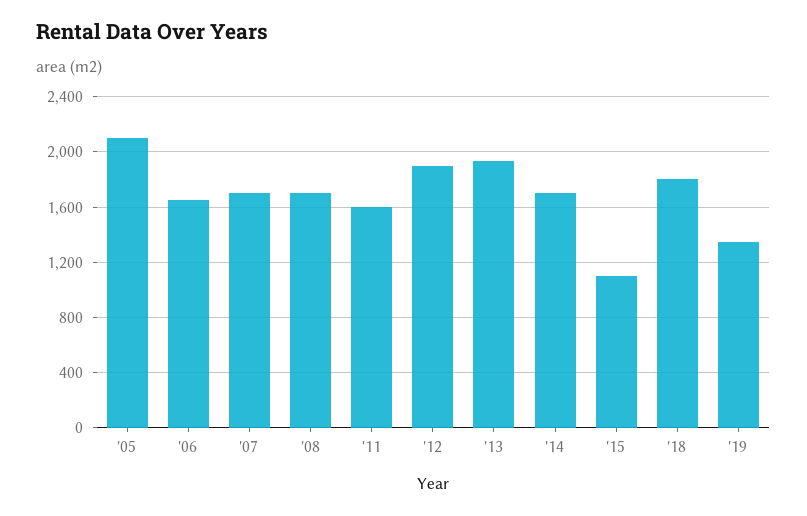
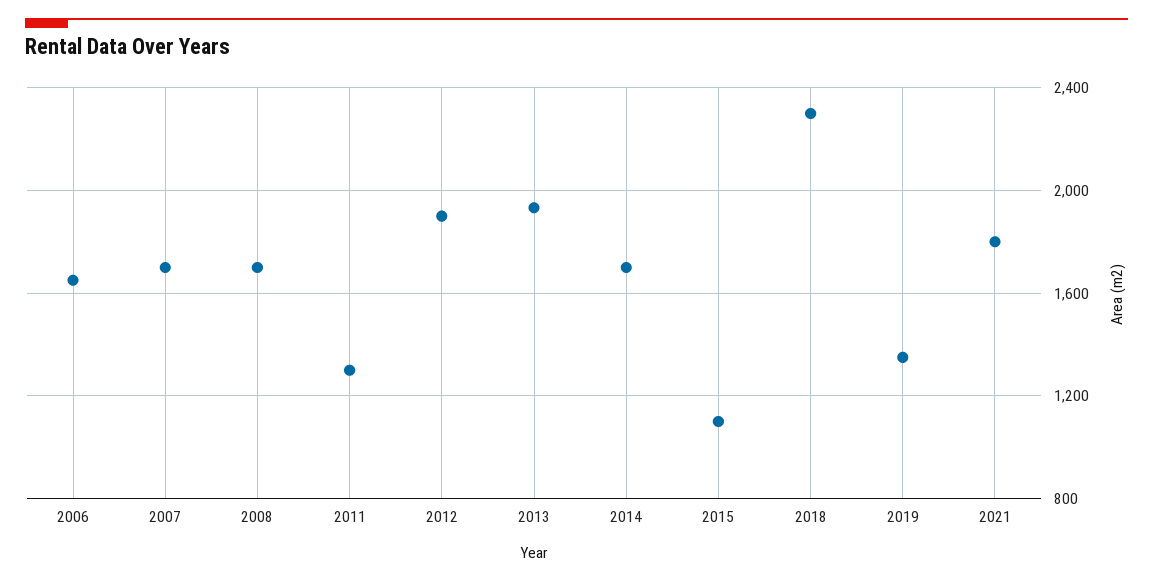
'05: 2100 -> none
'11: 1600 -> 1300
'18: 1800 -> 2300
2021: none -> 1800

